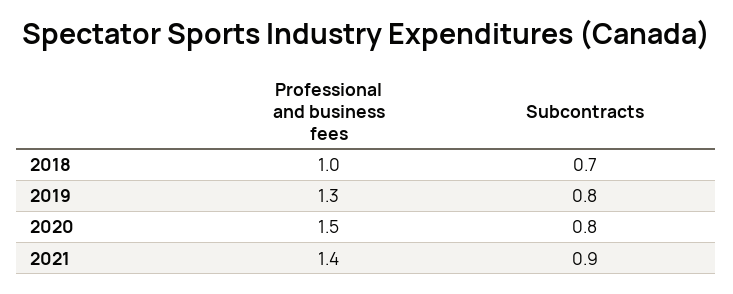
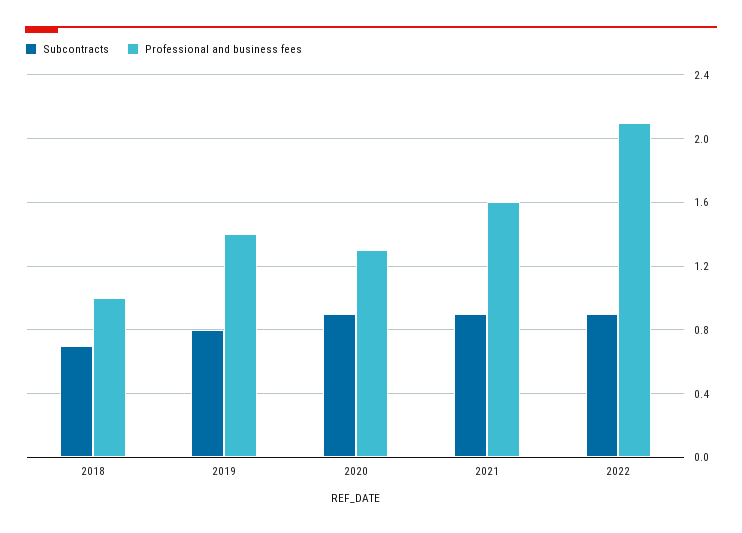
Professional and business fees, 2019: 1.3 -> 1.4
Professional and business fees, 2020: 1.5 -> 1.3
Subcontracts, 2020: 0.8 -> 0.9
Professional and business fees, 2021: 1.4 -> 1.6
Subcontracts, 2022: none -> 0.9
Professional and business fees, 2022: none -> 2.1

